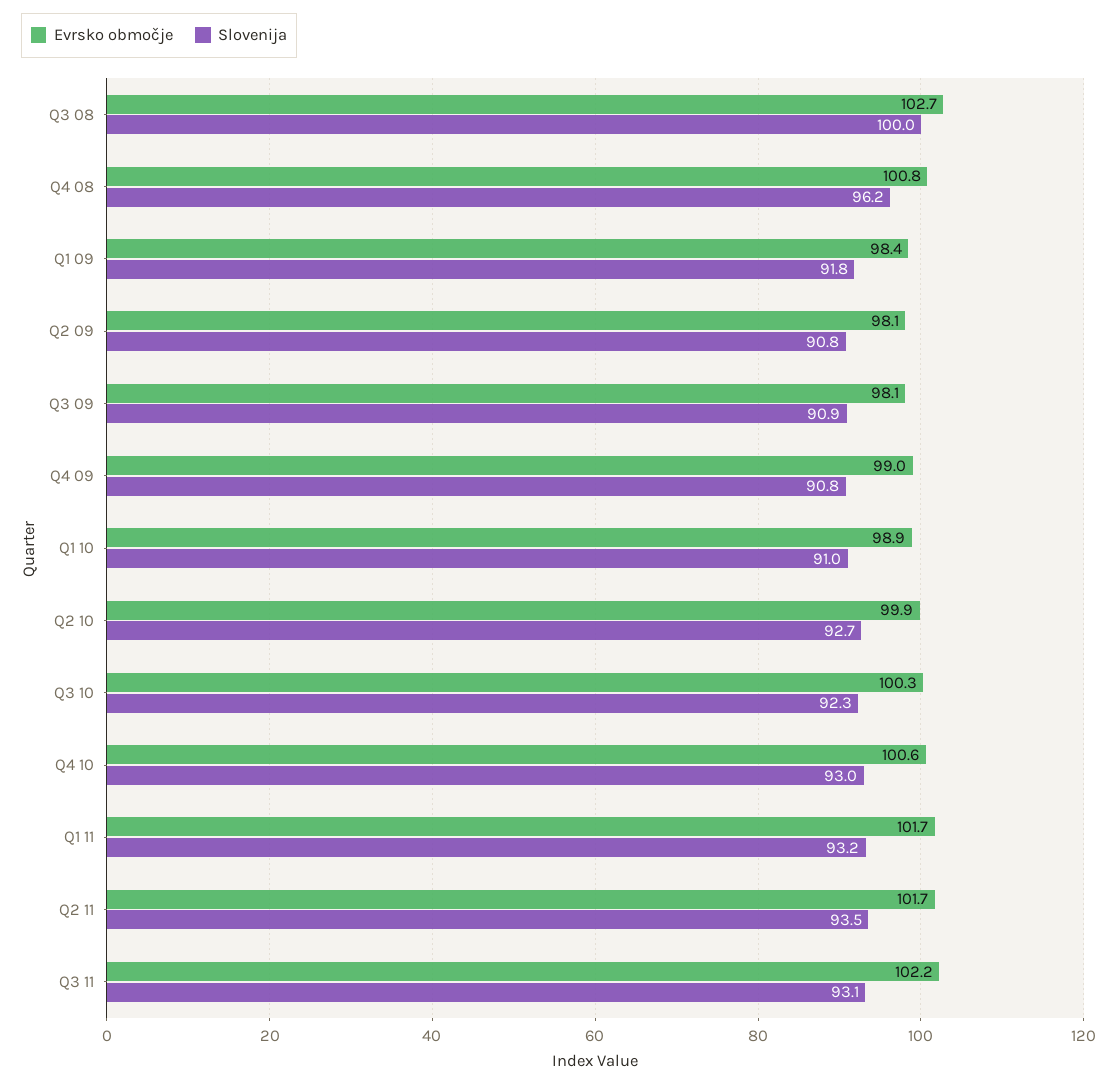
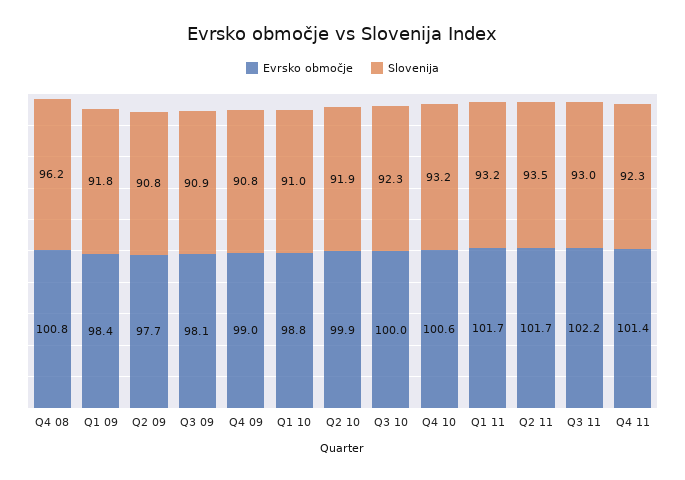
Evrsko območje, Q3 08: 102.7 -> none
Slovenija, Q3 08: 100 -> none
Evrsko območje, Q2 09: 98.1 -> 97.7
Evrsko območje, Q1 10: 98.9 -> 98.8
Slovenija, Q2 10: 92.7 -> 91.9
Evrsko območje, Q3 10: 100.3 -> 100
Slovenija, Q4 10: 93 -> 93.2
Slovenija, Q3 11: 93.1 -> 93
Evrsko območje, Q4 11: none -> 101.4
Slovenija, Q4 11: none -> 92.3

